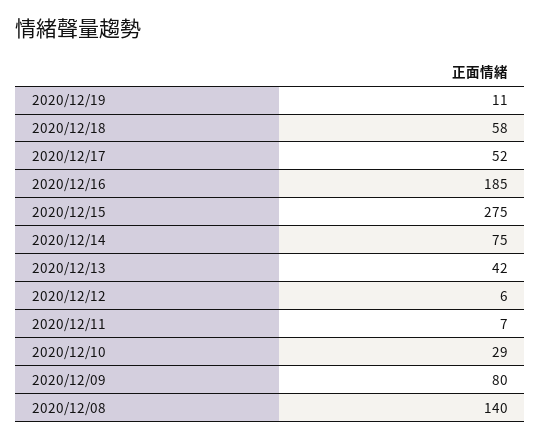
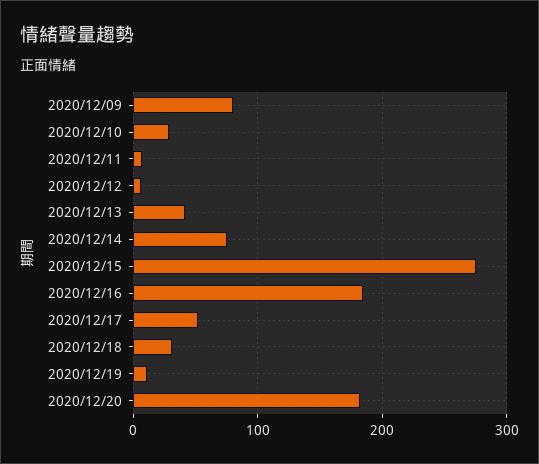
2020/12/18: 58 -> 30
2020/12/08: 140 -> none
2020/12/20: none -> 180

